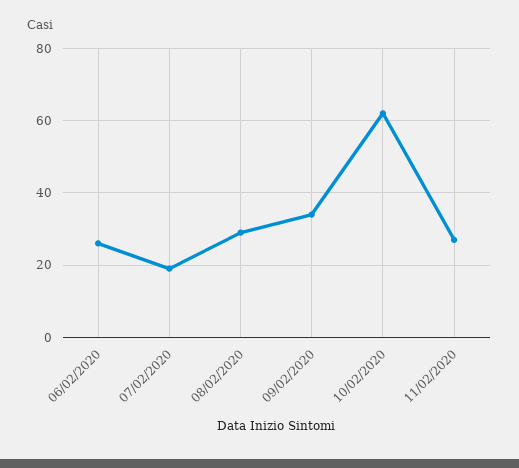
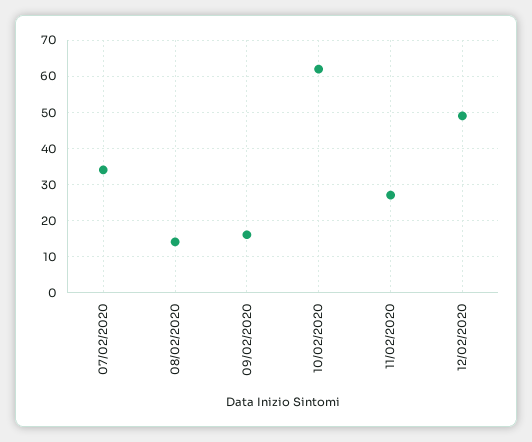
06/02/2020: 25 -> none
07/02/2020: 20 -> 35
08/02/2020: 30 -> 15
09/02/2020: 35 -> 15
12/02/2020: none -> 50

